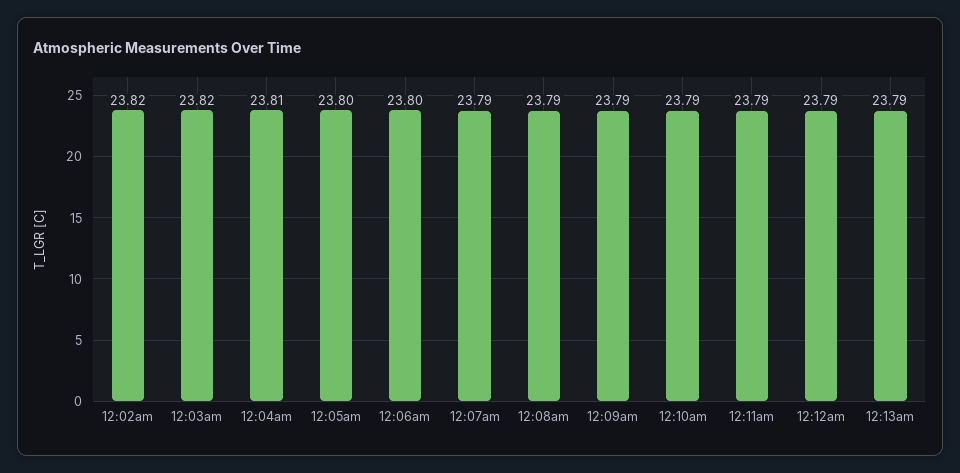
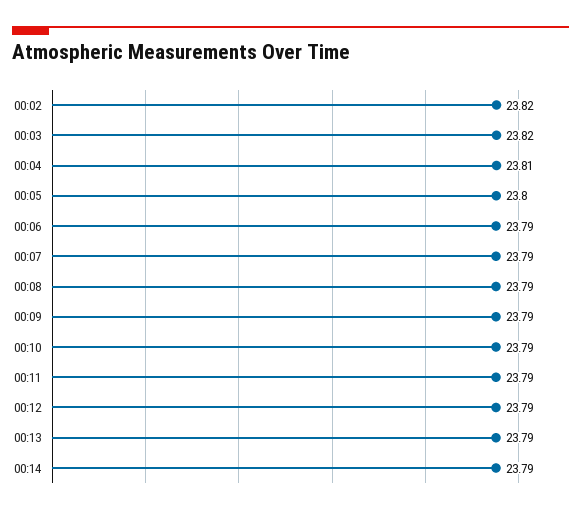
12:06am: 23.8 -> 23.79
00:14: none -> 23.79

